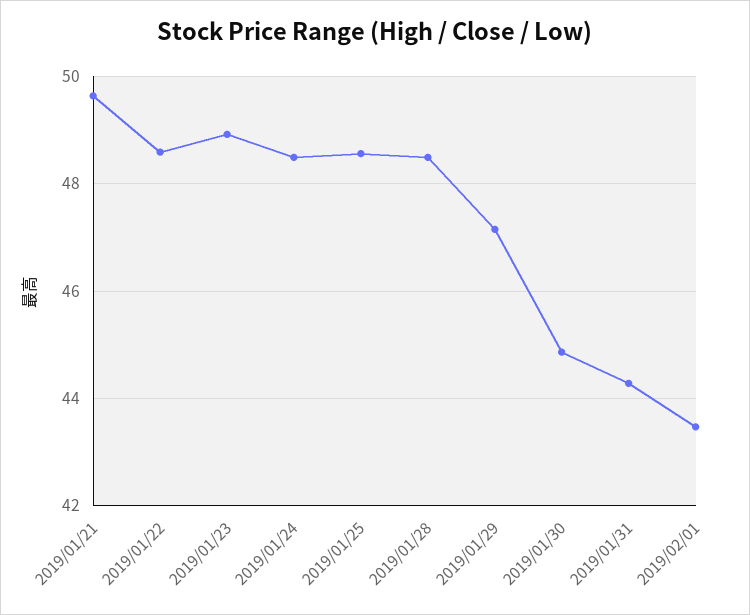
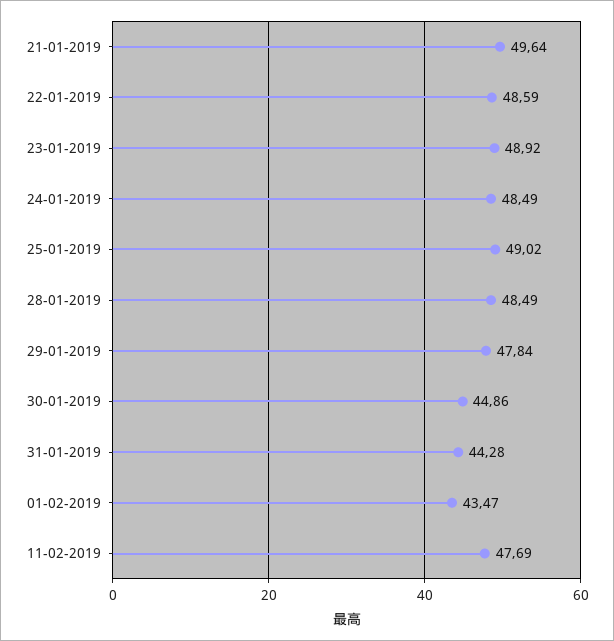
2019/01/25: 48.6 -> 49.02
2019/01/29: 47.2 -> 47.84
11-02-2019: none -> 47.69

